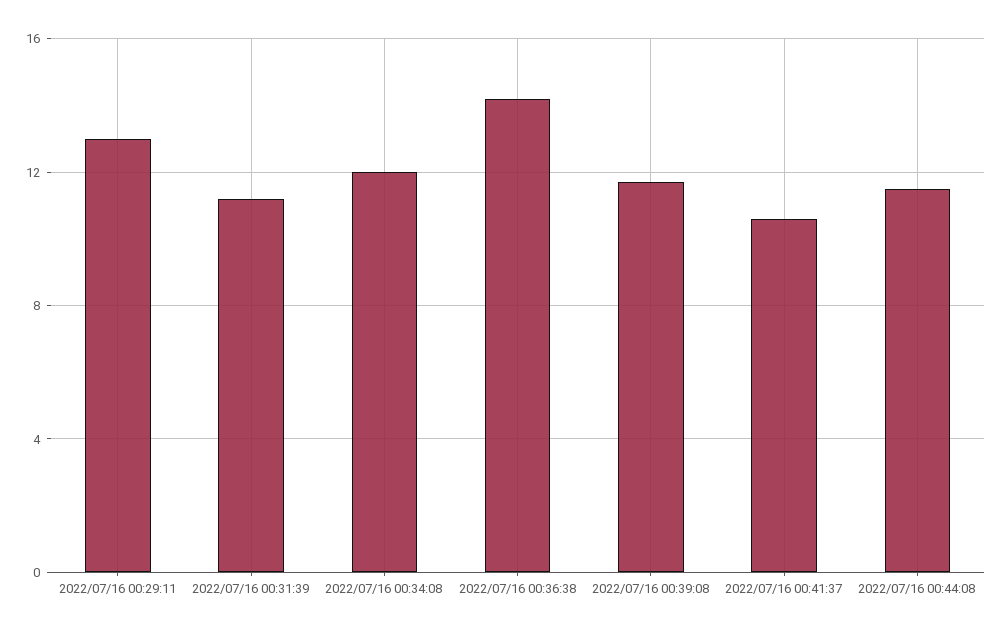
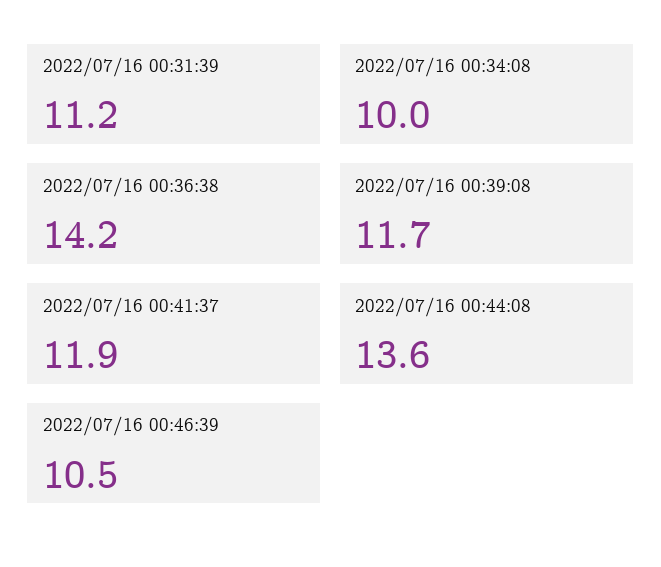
2022/07/16 00:29:11: 13 -> none
2022/07/16 00:34:08: 12 -> 10
2022/07/16 00:41:37: 10.5 -> 11.9
2022/07/16 00:44:08: 11.5 -> 13.6
2022/07/16 00:46:39: none -> 10.5

